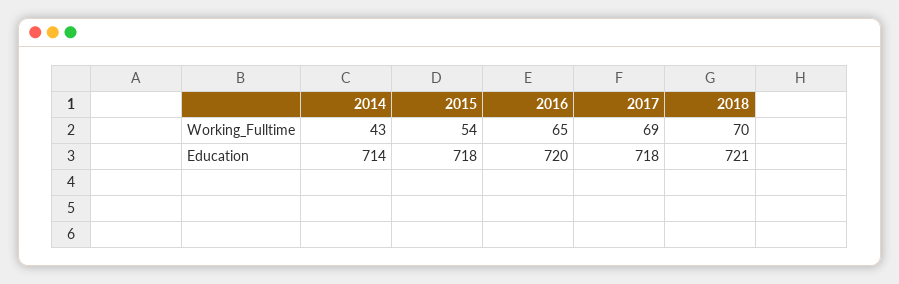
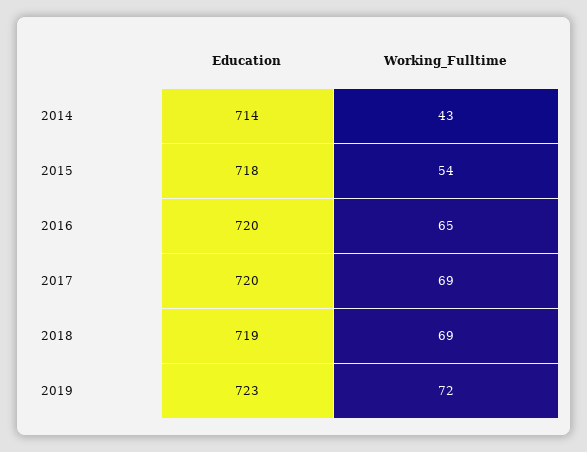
2018, Working_Fulltime: 70 -> 69
2017, Education: 718 -> 720
2018, Education: 721 -> 719
2019, Education: none -> 723
2019, Working_Fulltime: none -> 72

